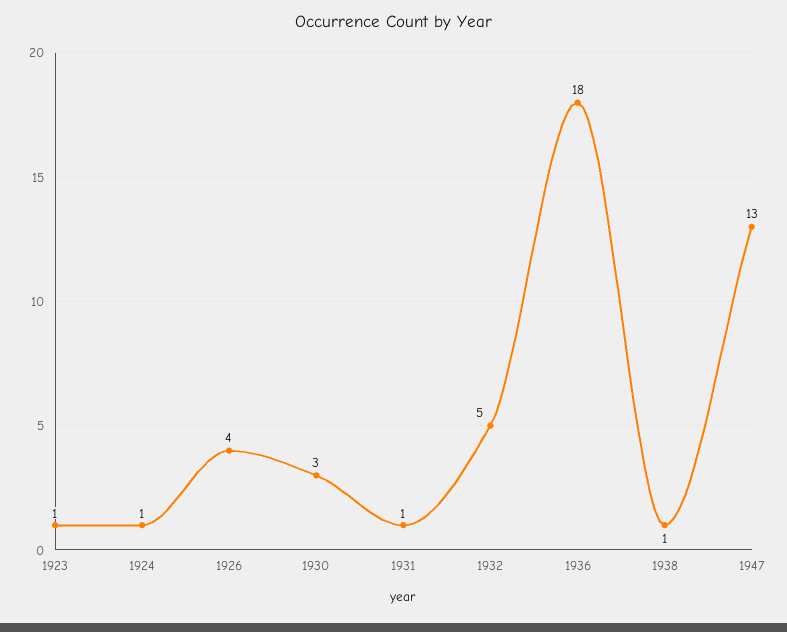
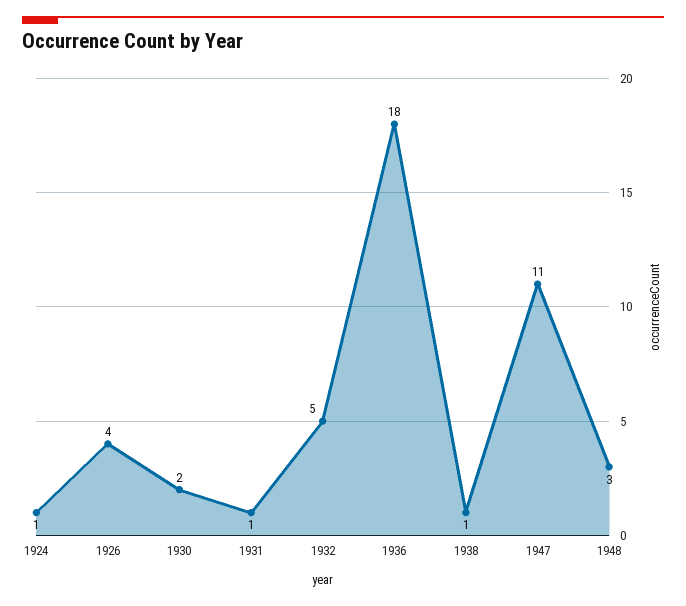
1923: 1 -> none
1930: 3 -> 2
1947: 13 -> 11
1948: none -> 3

